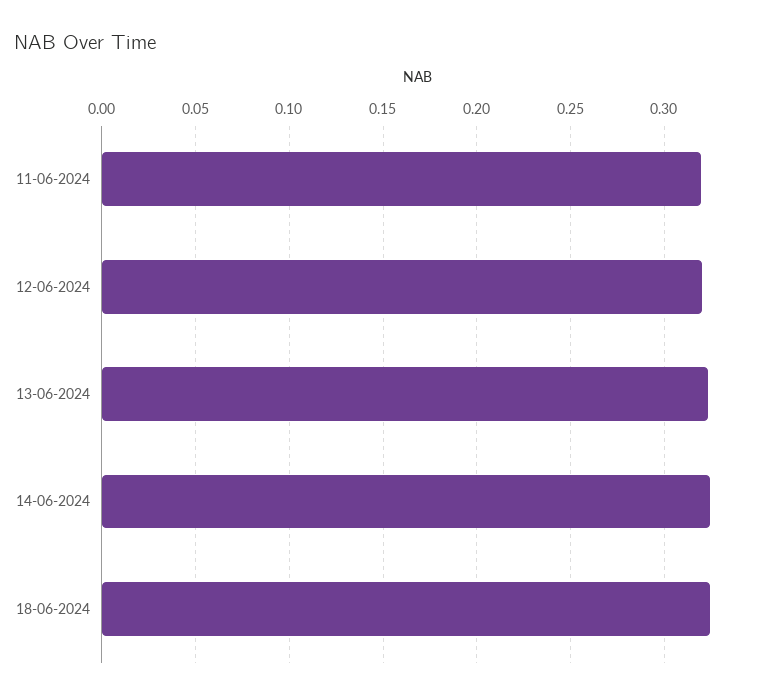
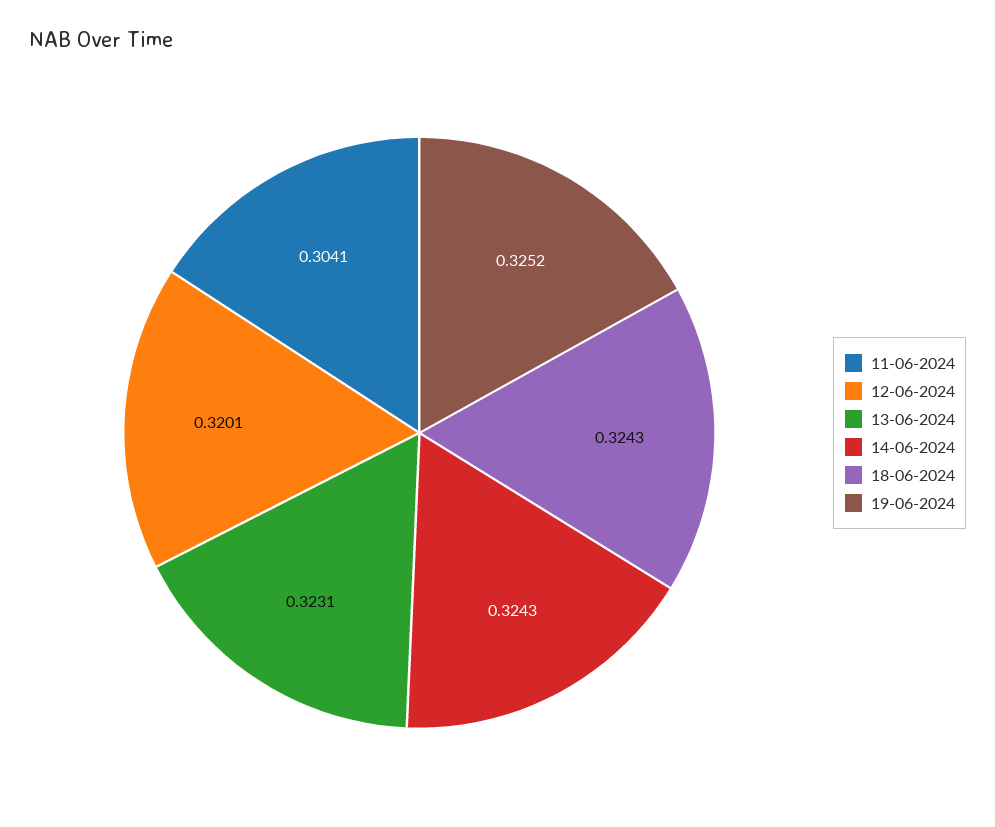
11-06-2024: 0.32 -> 0.3041
19-06-2024: none -> 0.3252

